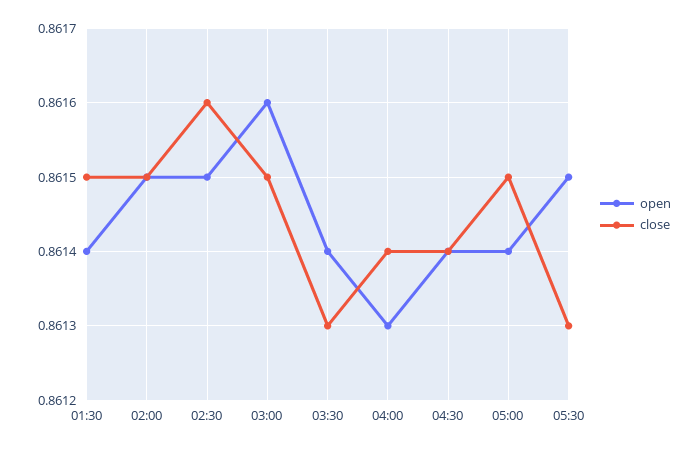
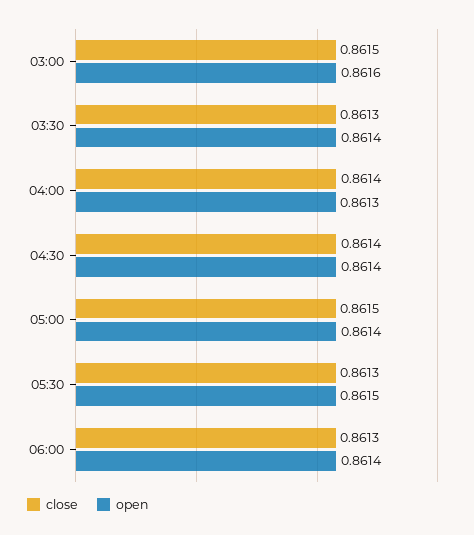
open, 01:30: 0.8614 -> none
close, 01:30: 0.8615 -> none
open, 02:00: 0.8615 -> none
close, 02:00: 0.8615 -> none
open, 02:30: 0.8615 -> none
close, 02:30: 0.8616 -> none
close, 06:00: none -> 0.8613
open, 06:00: none -> 0.8614

